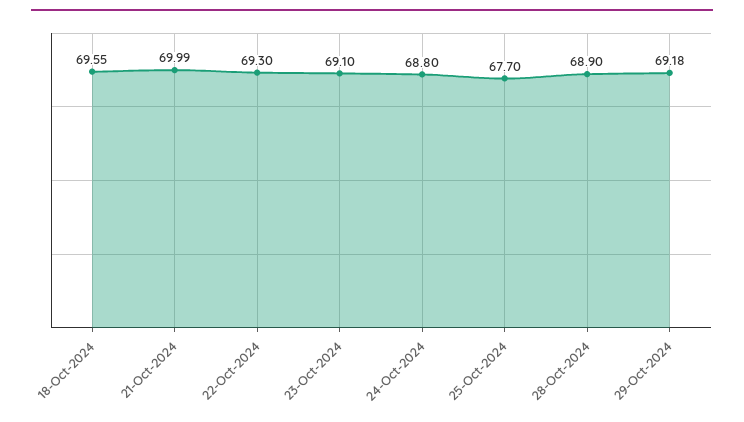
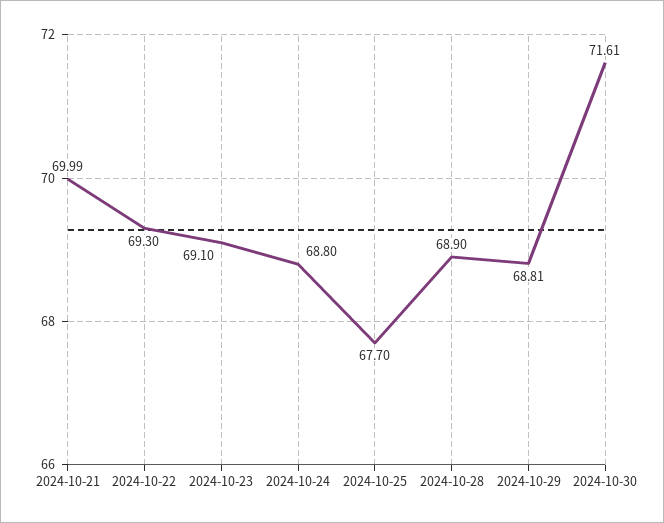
18-Oct-2024: 69.55 -> none
29-Oct-2024: 69.18 -> 68.81
2024-10-30: none -> 71.61

